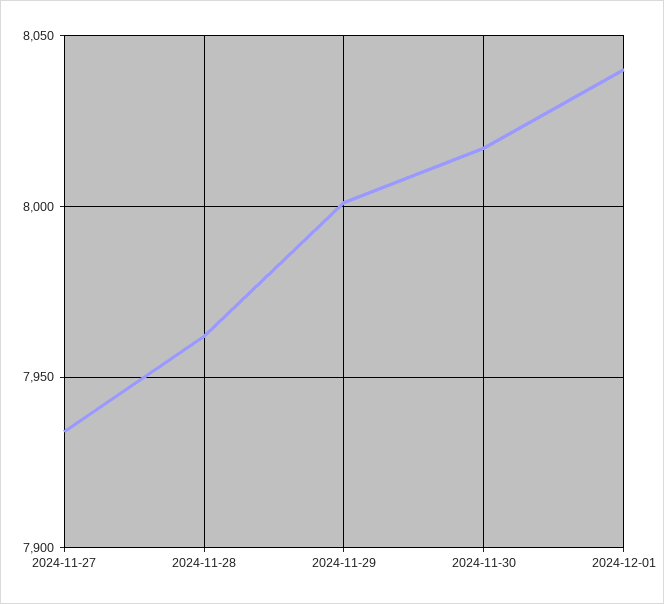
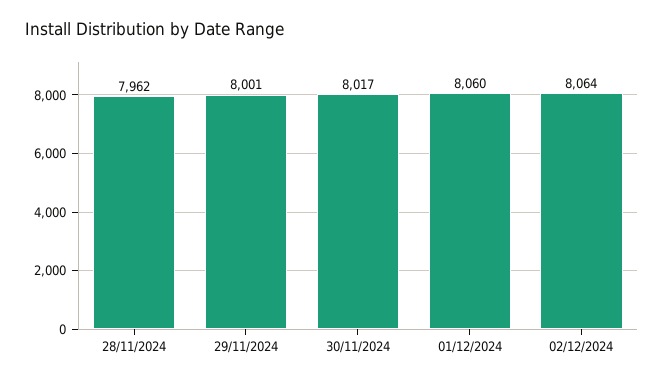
2024-11-27: 7935 -> none
2024-12-01: 8040 -> 8060
02/12/2024: none -> 8064

